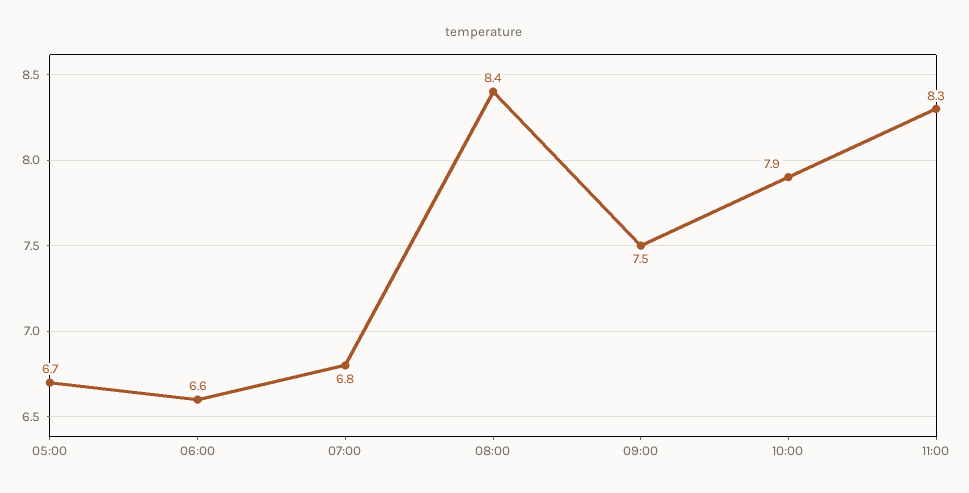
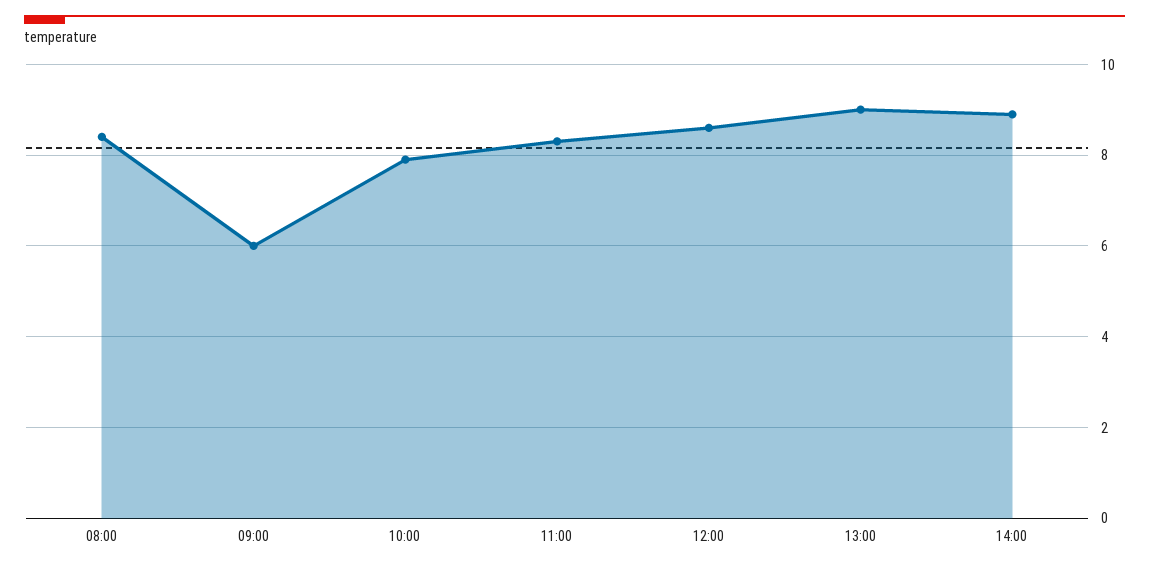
05:00: 6.7 -> none
06:00: 6.6 -> none
07:00: 6.8 -> none
09:00: 7.5 -> 6
12:00: none -> 8.5
13:00: none -> 9
14:00: none -> 9

